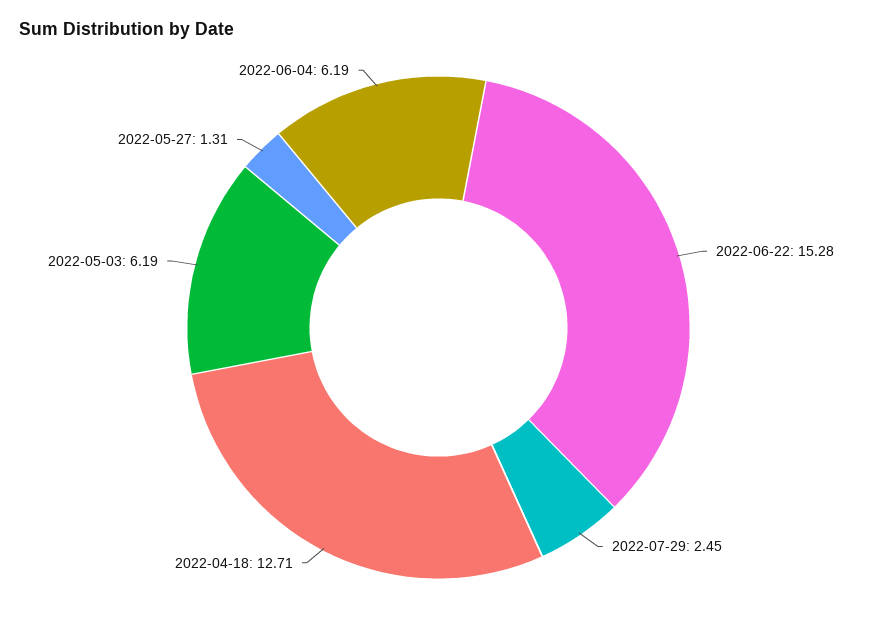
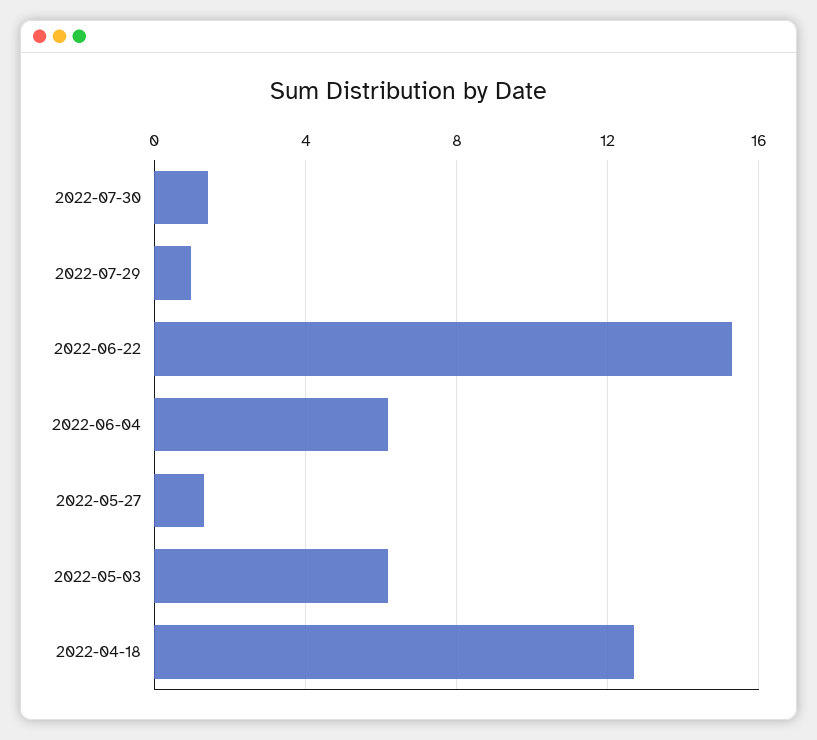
2022-07-29: 2.45 -> 1
2022-07-30: none -> 1.5

